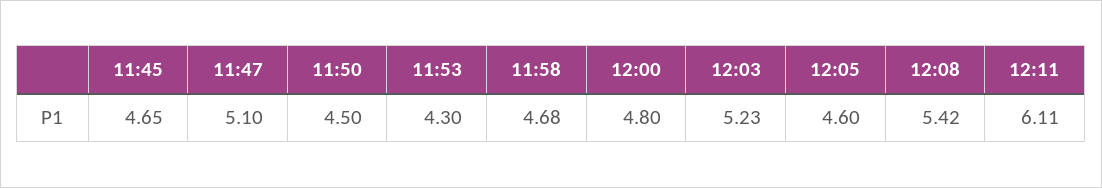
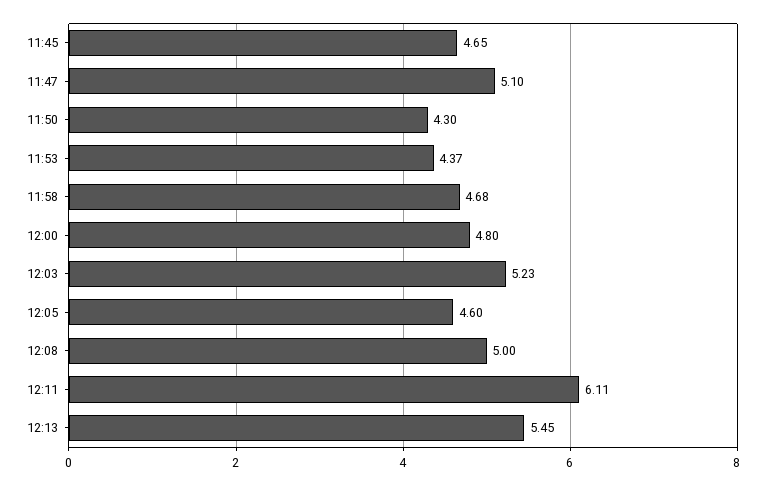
11:50: 4.5 -> 4.3
11:53: 4.3 -> 4.37
12:08: 5.42 -> 5
12:13: none -> 5.45

